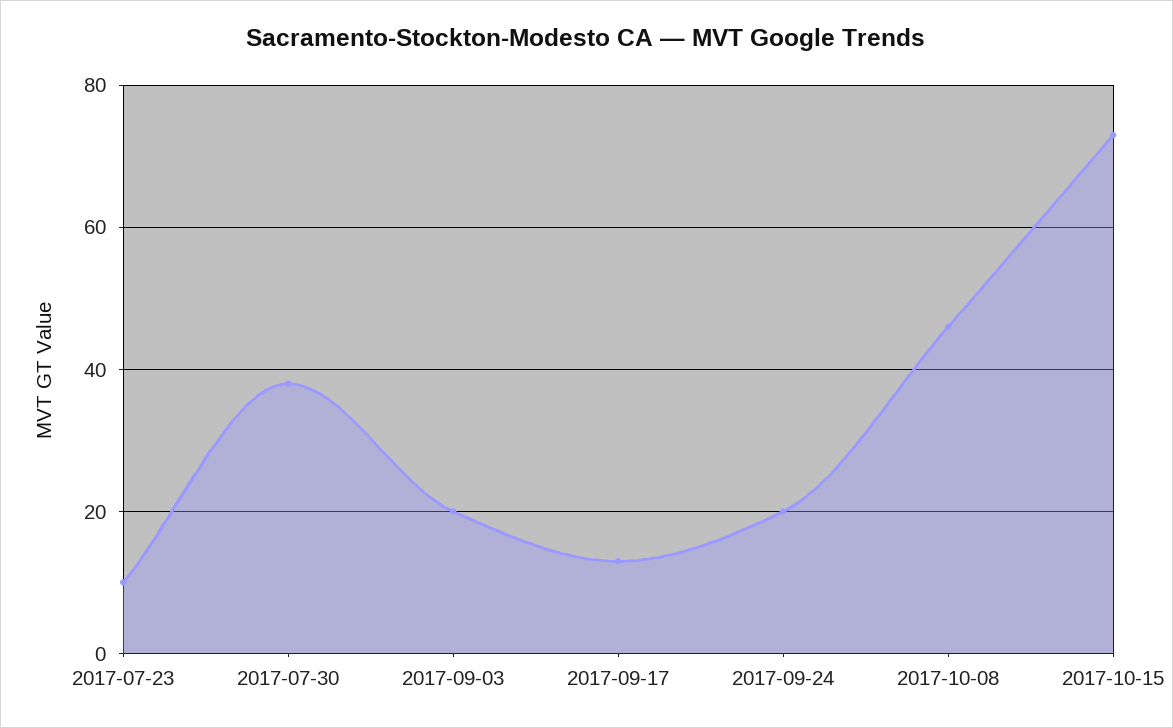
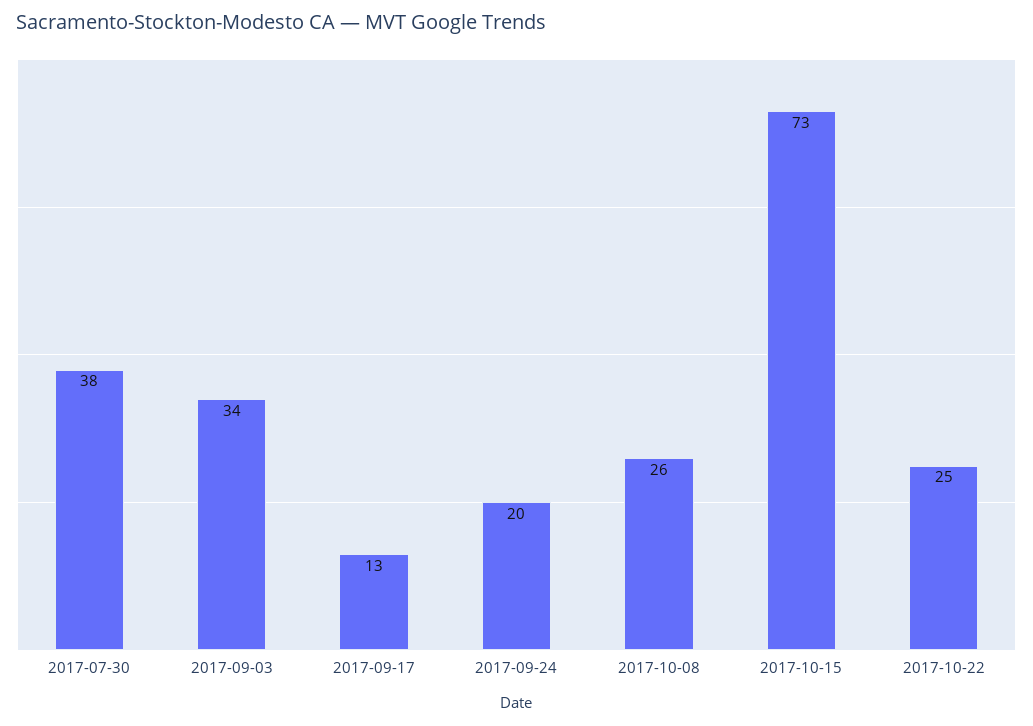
2017-07-23: 10 -> none
2017-09-03: 20 -> 34
2017-10-08: 45 -> 26
2017-10-22: none -> 25

